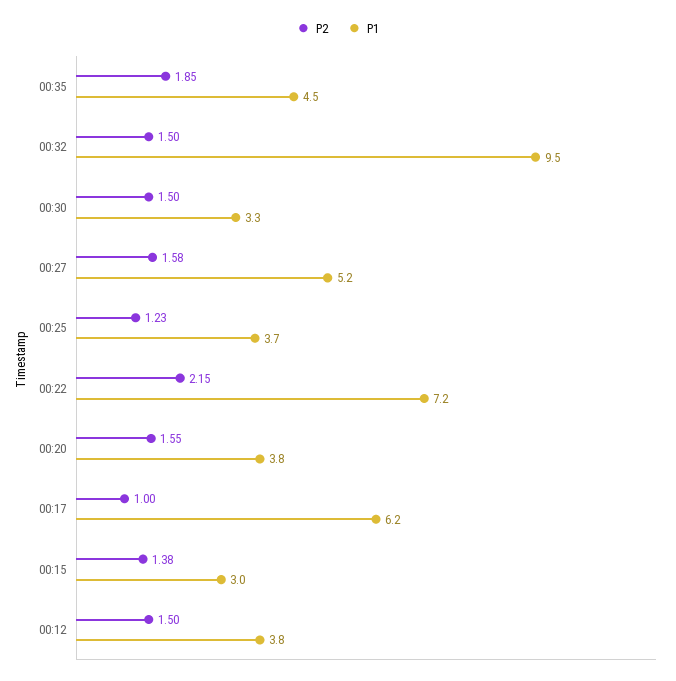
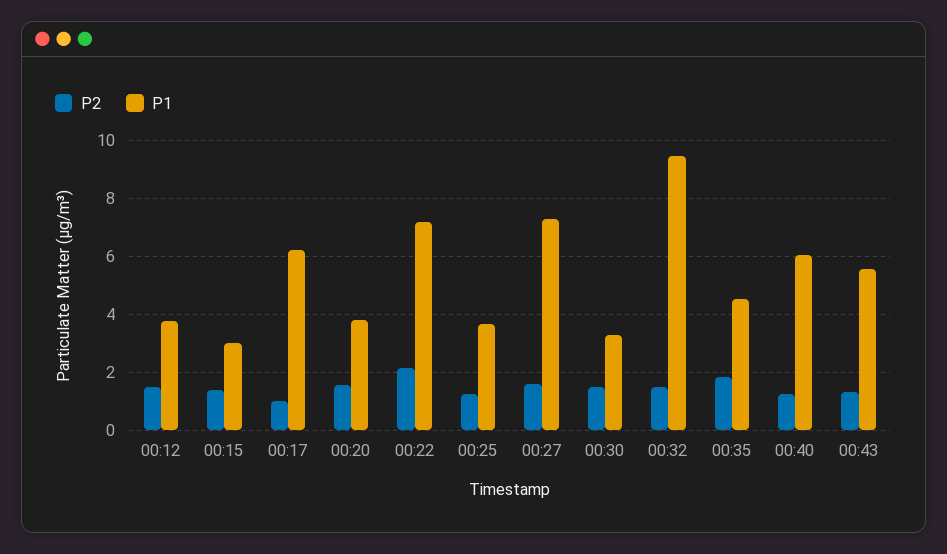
P1, 00:27: 5.2 -> 7.25
P2, 00:40: none -> 1.25
P1, 00:40: none -> 6
P2, 00:43: none -> 1.25
P1, 00:43: none -> 5.5

